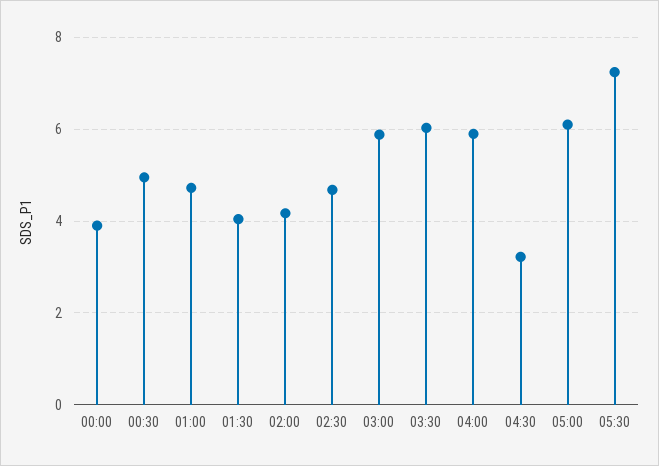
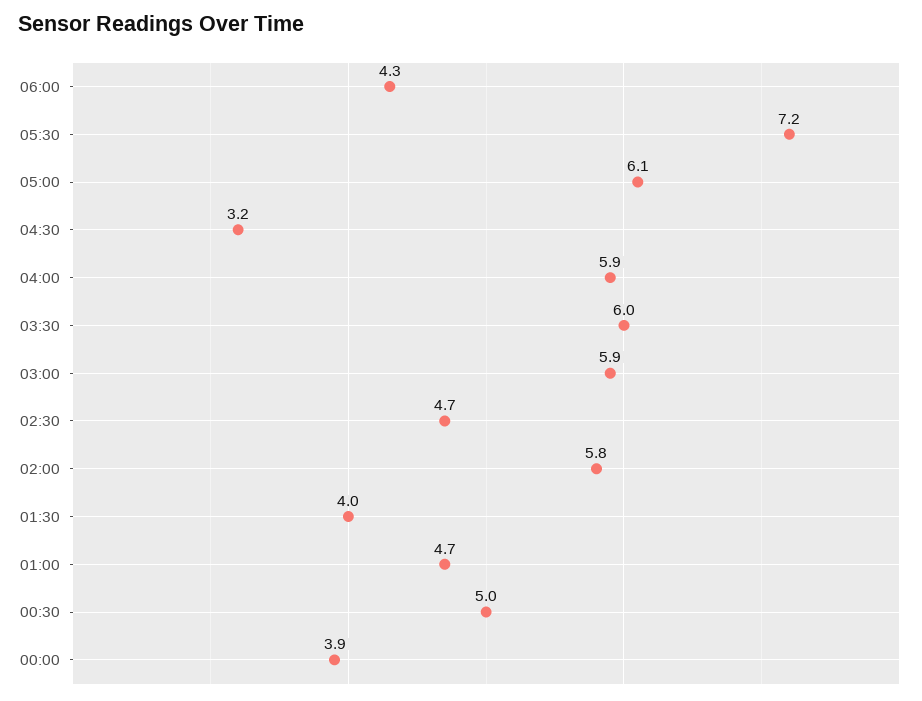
02:00: 4.2 -> 5.8
06:00: none -> 4.3

